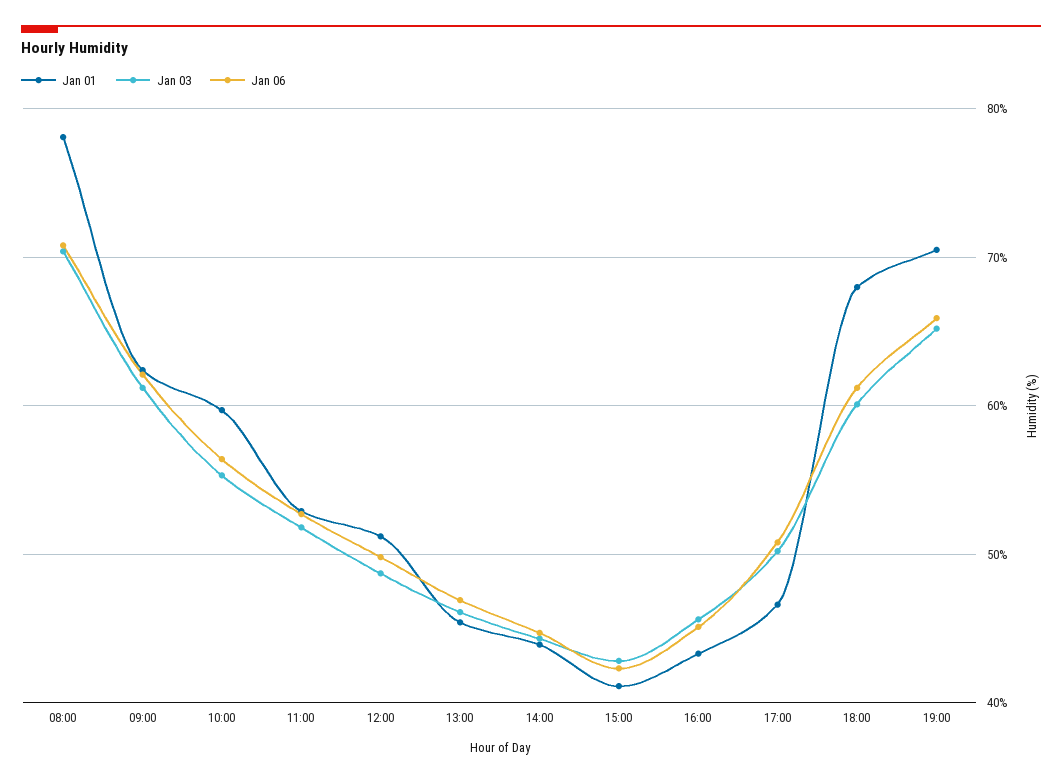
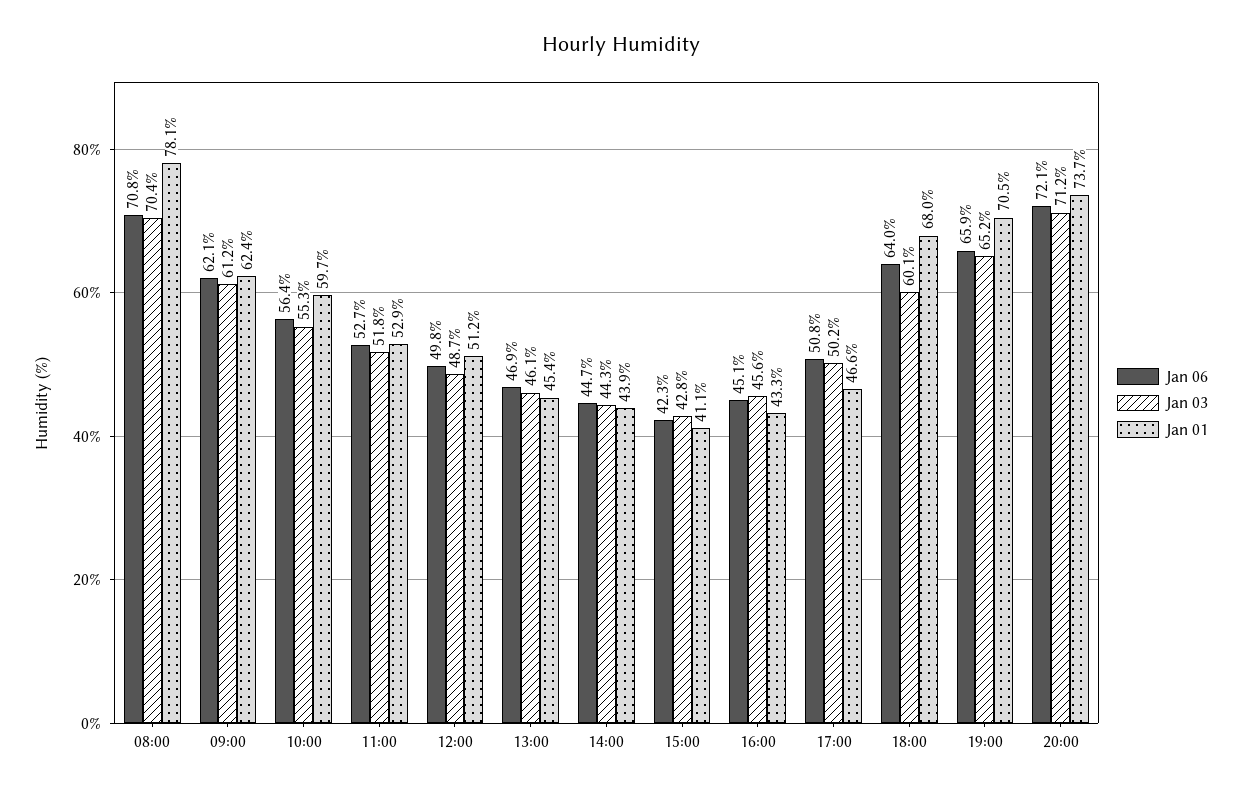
Jan 06, 18:00: 61 -> 64
Jan 06, 20:00: none -> 72.1
Jan 03, 20:00: none -> 71.2
Jan 01, 20:00: none -> 73.7

